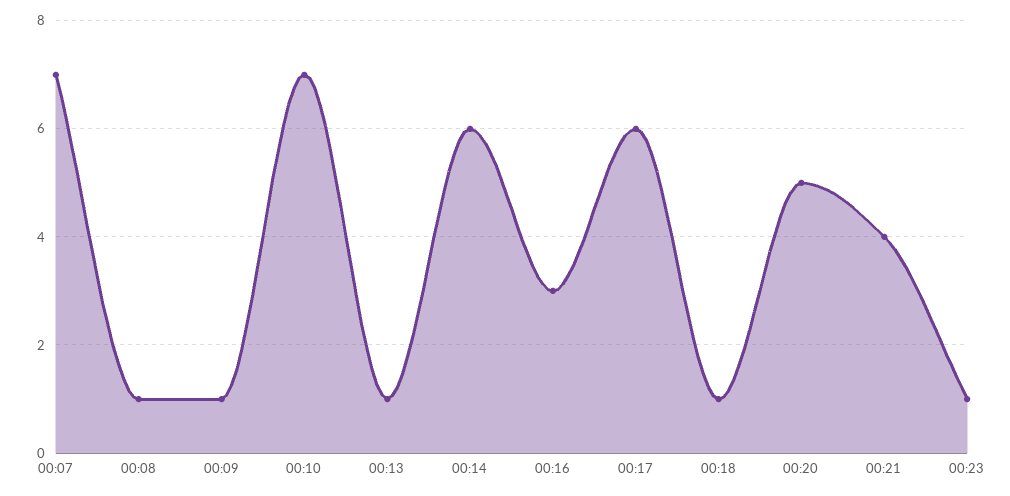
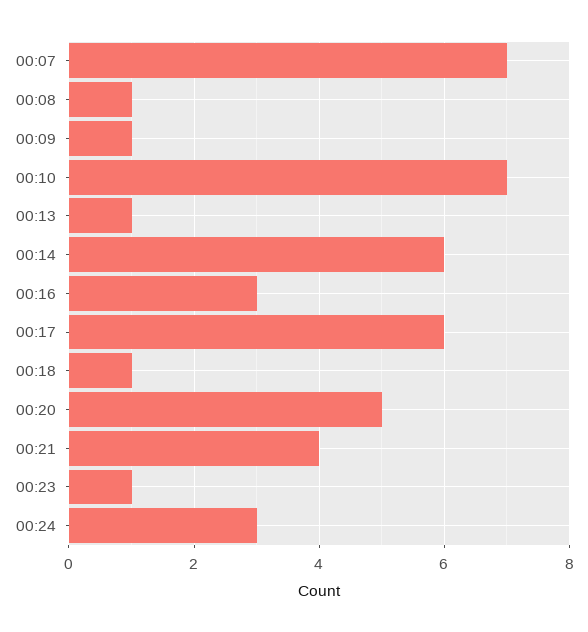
00:24: none -> 3

